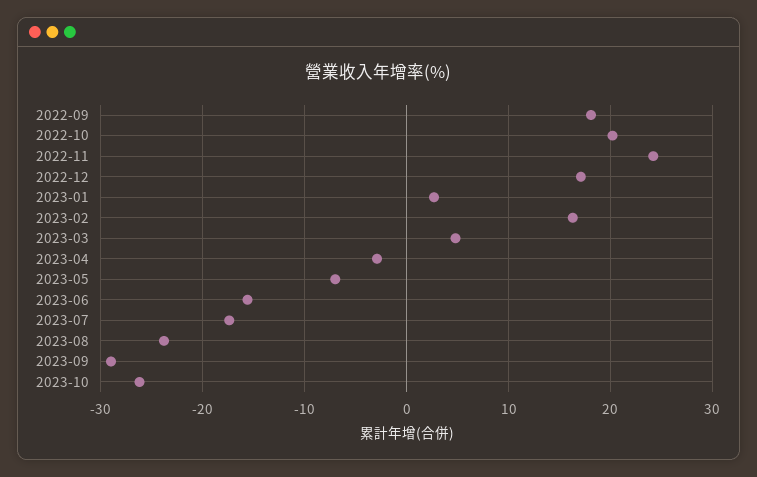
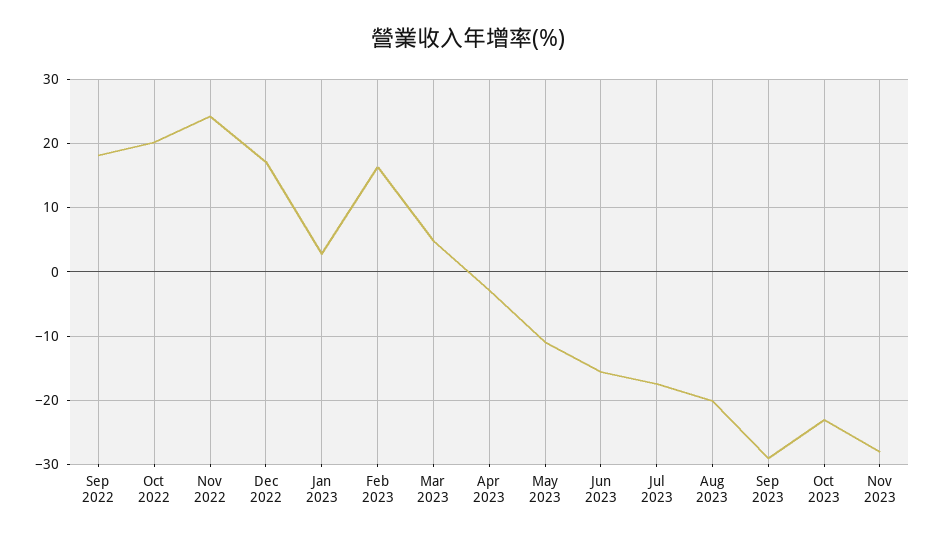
2023-05: -7 -> -11
2023-08: -24 -> -20
2023-10: -26 -> -23
Nov 2023: none -> -28

